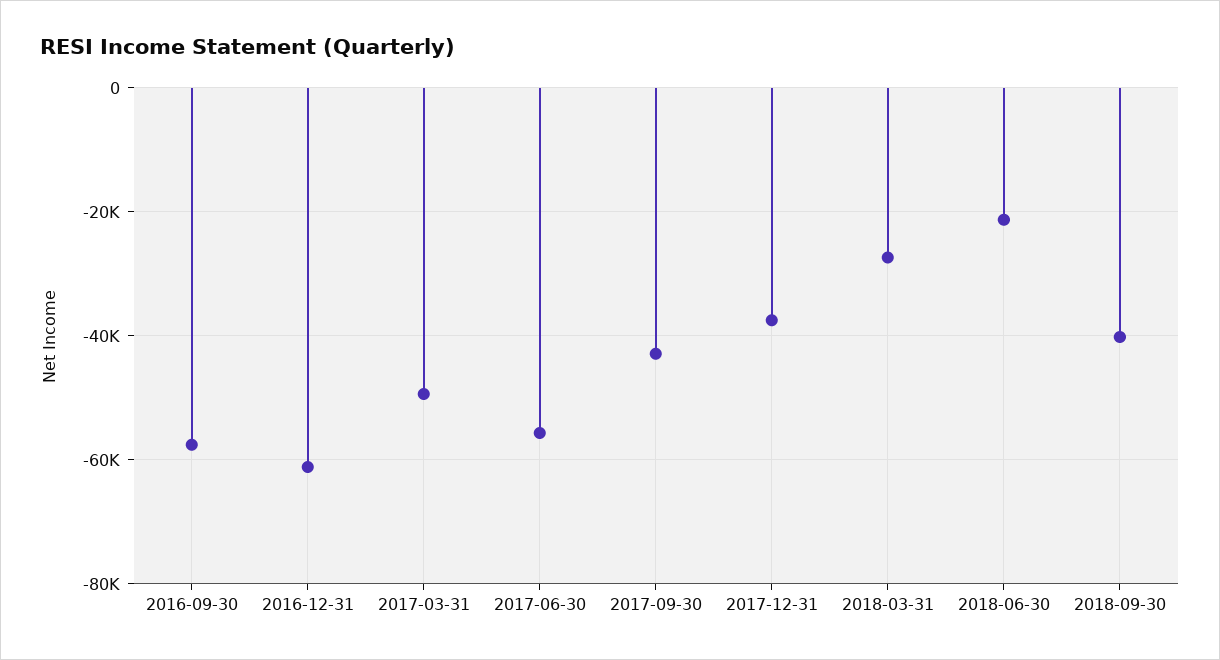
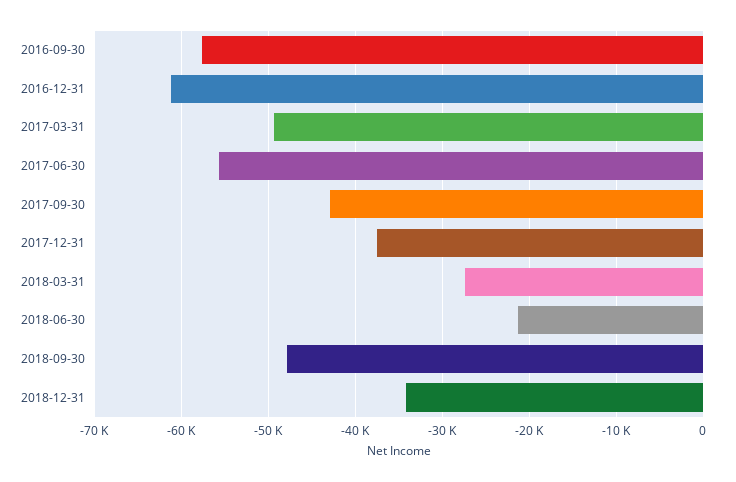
2018-09-30: -40000 -> -48000
2018-12-31: none -> -34000

